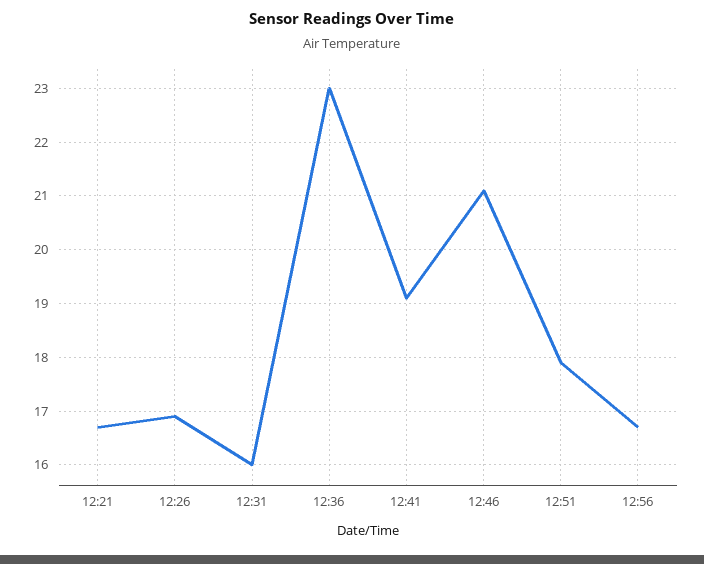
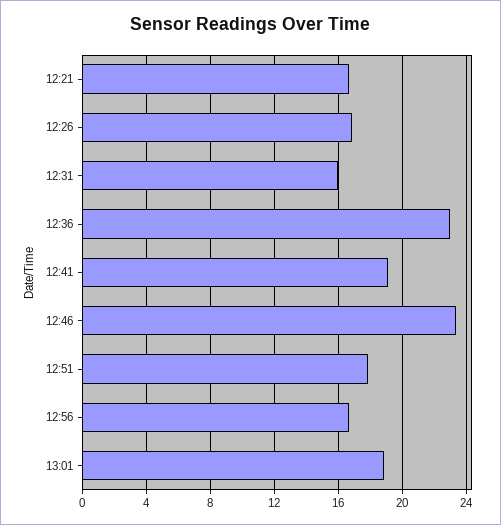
12:46: 21 -> 23.5
13:01: none -> 19

